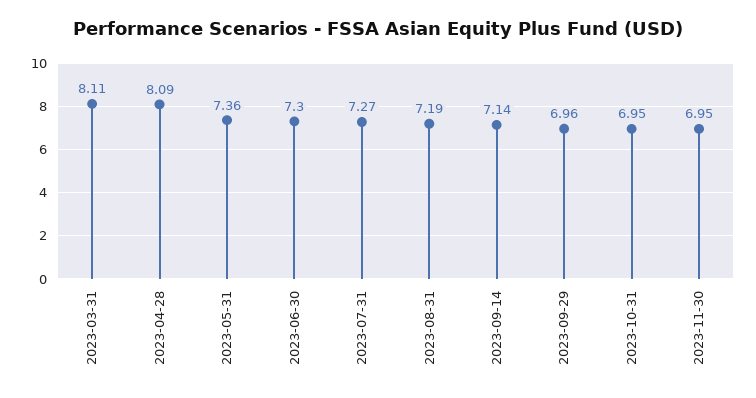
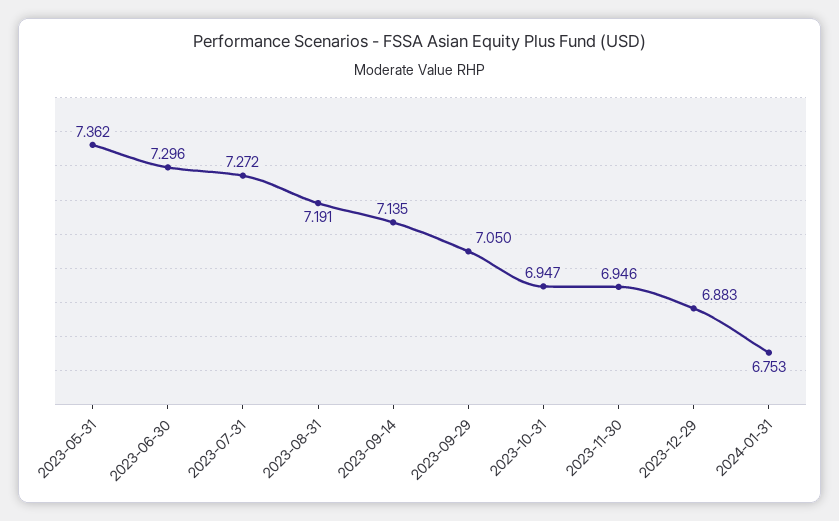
2023-03-31: 8.11 -> none
2023-04-28: 8.09 -> none
2023-09-29: 6.96 -> 7.05
2023-12-29: none -> 6.883
2024-01-31: none -> 6.753

